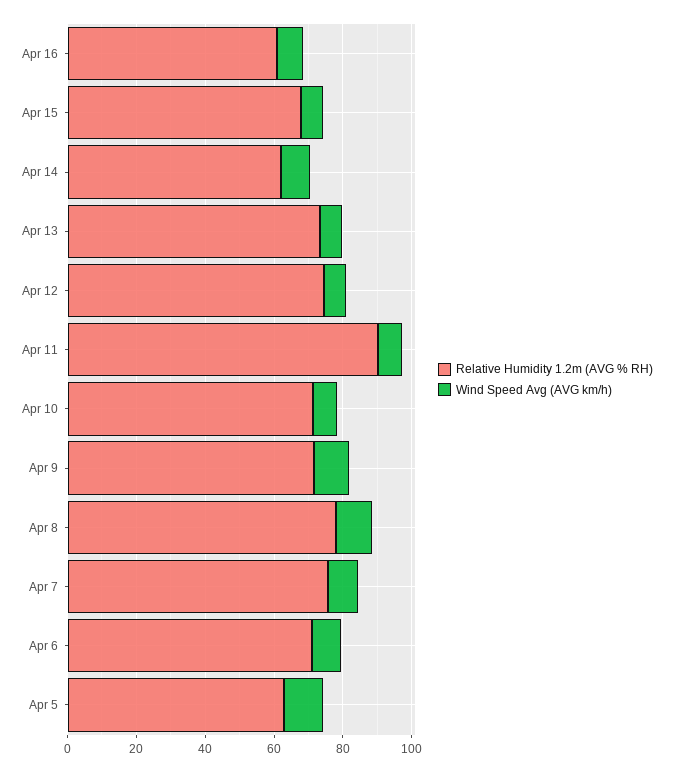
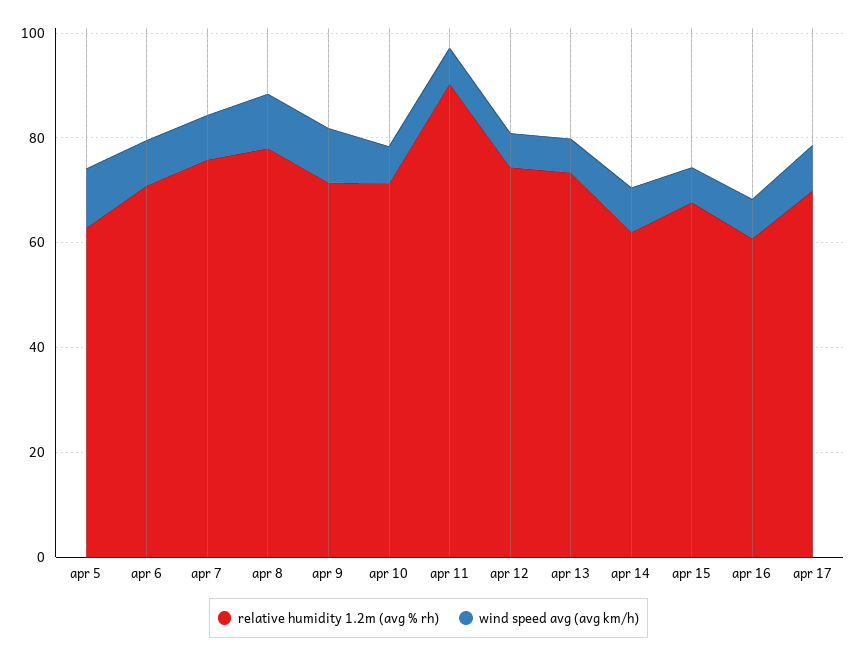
Relative Humidity 1.2m (AVG % RH), apr 17: none -> 70
Wind Speed Avg (AVG km/h), apr 17: none -> 10

